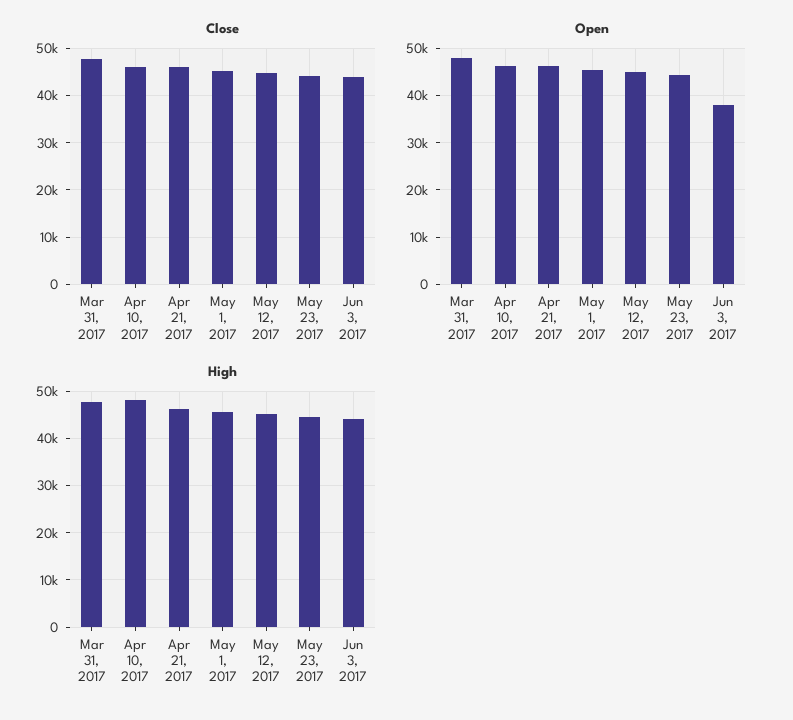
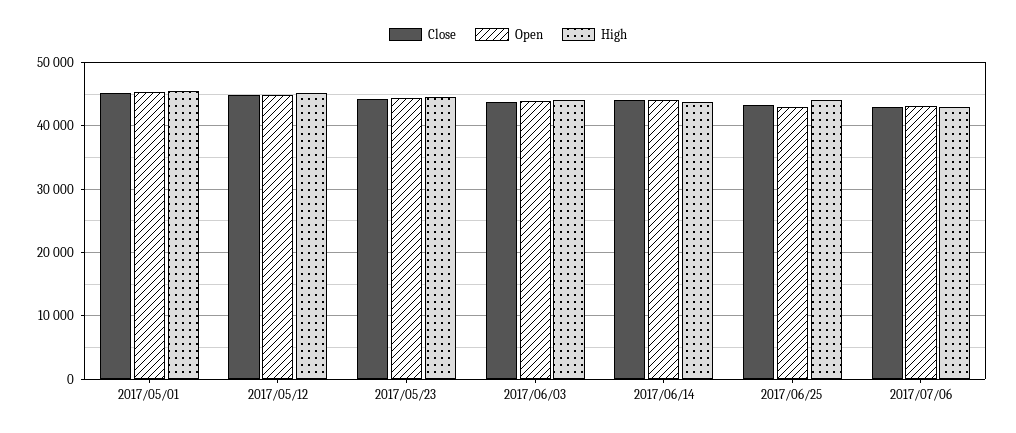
Close, Mar 31, 2017: 48000 -> none
Close, Apr 10, 2017: 46000 -> none
Close, Apr 21, 2017: 46000 -> none
Open, Mar 31, 2017: 48000 -> none
Open, Apr 10, 2017: 46000 -> none
Open, Apr 21, 2017: 46000 -> none
Open, Jun 3, 2017: 38000 -> 44000
High, Mar 31, 2017: 48000 -> none
High, Apr 10, 2017: 48000 -> none
High, Apr 21, 2017: 46000 -> none
Close, 2017/06/14: none -> 44000
Open, 2017/06/14: none -> 44000
High, 2017/06/14: none -> 44000
Close, 2017/06/25: none -> 43000
Open, 2017/06/25: none -> 43000
High, 2017/06/25: none -> 44000
Close, 2017/07/06: none -> 43000
Open, 2017/07/06: none -> 43000
High, 2017/07/06: none -> 43000

